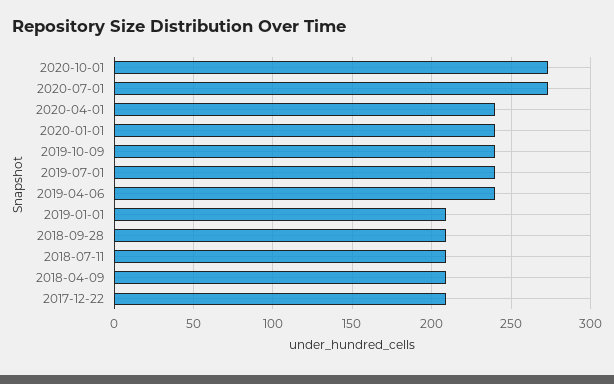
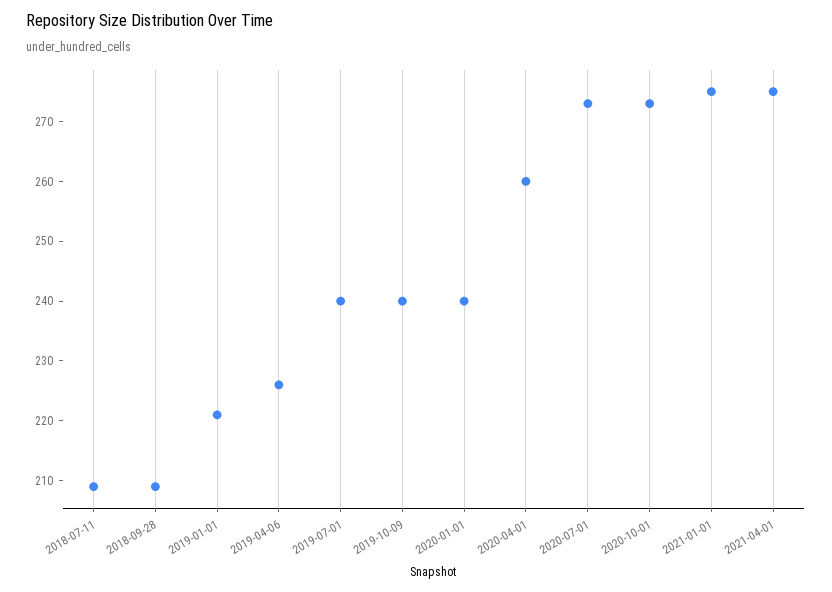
2020-04-01: 240 -> 260
2019-04-06: 240 -> 225
2019-01-01: 210 -> 220
2018-04-09: 210 -> none
2017-12-22: 210 -> none
2021-01-01: none -> 275
2021-04-01: none -> 275

